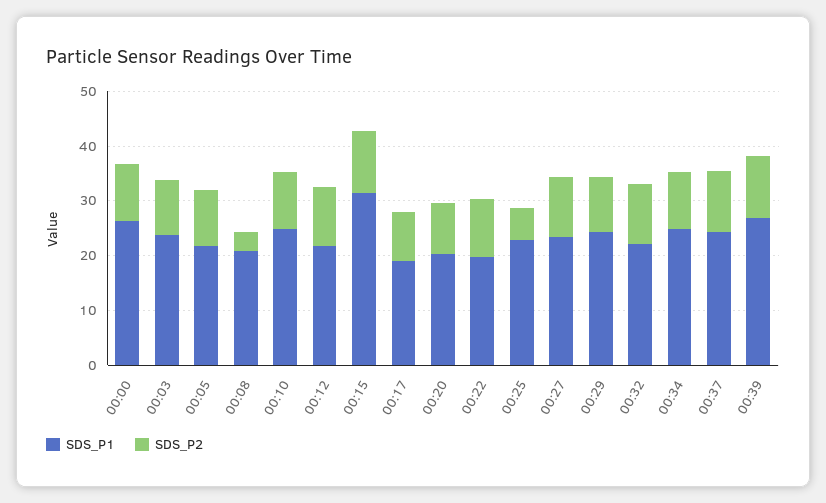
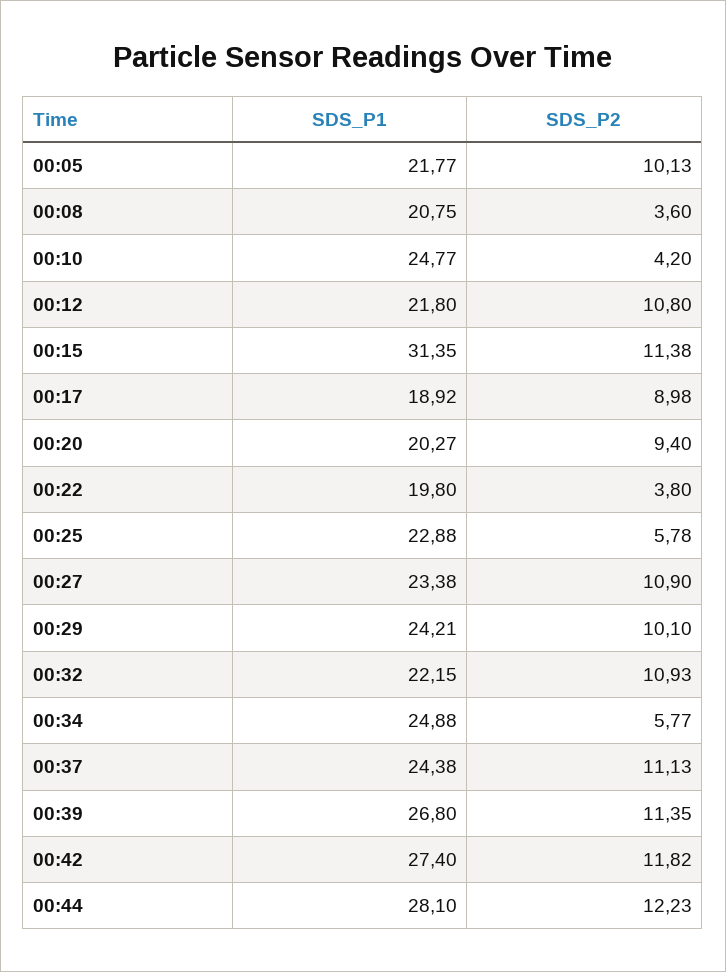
SDS_P1, 00:00: 26 -> none
SDS_P2, 00:00: 10 -> none
SDS_P1, 00:03: 24 -> none
SDS_P2, 00:03: 10 -> none
SDS_P2, 00:10: 10 -> 4.2
SDS_P2, 00:22: 10 -> 3.8
SDS_P2, 00:34: 10 -> 5.77
SDS_P1, 00:42: none -> 27.4
SDS_P2, 00:42: none -> 11.82
SDS_P1, 00:44: none -> 28.1
SDS_P2, 00:44: none -> 12.23

